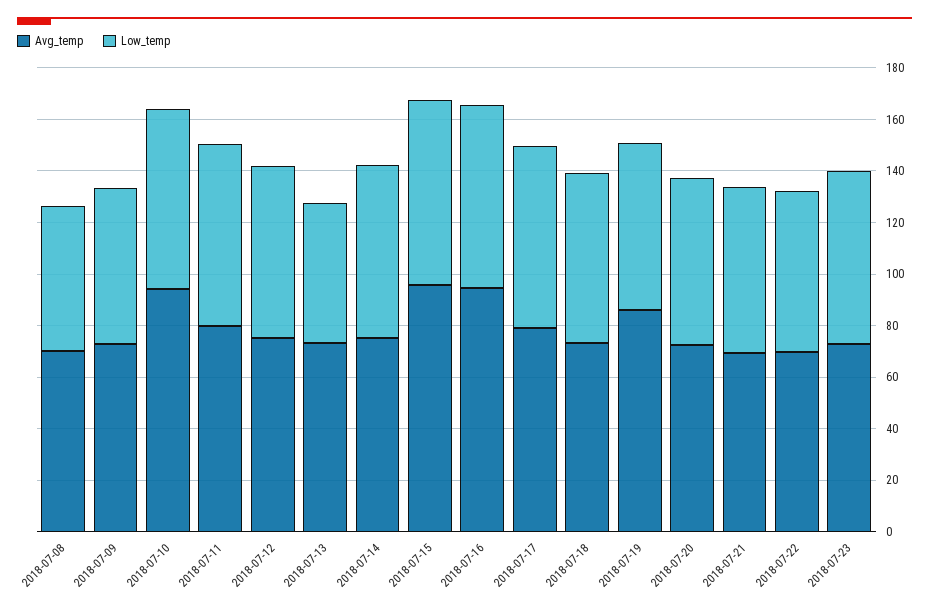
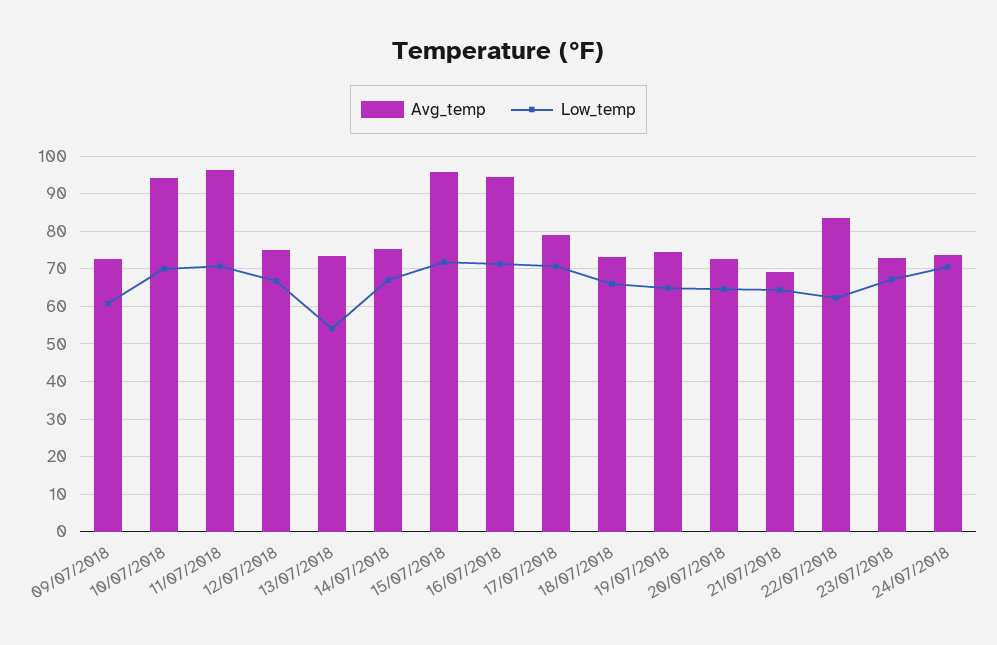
Avg_temp, 2018-07-08: 70 -> none
Low_temp, 2018-07-08: 55 -> none
Avg_temp, 2018-07-11: 80 -> 96
Avg_temp, 2018-07-19: 85 -> 74
Avg_temp, 2018-07-22: 70 -> 84
Avg_temp, 24/07/2018: none -> 74
Low_temp, 24/07/2018: none -> 70

